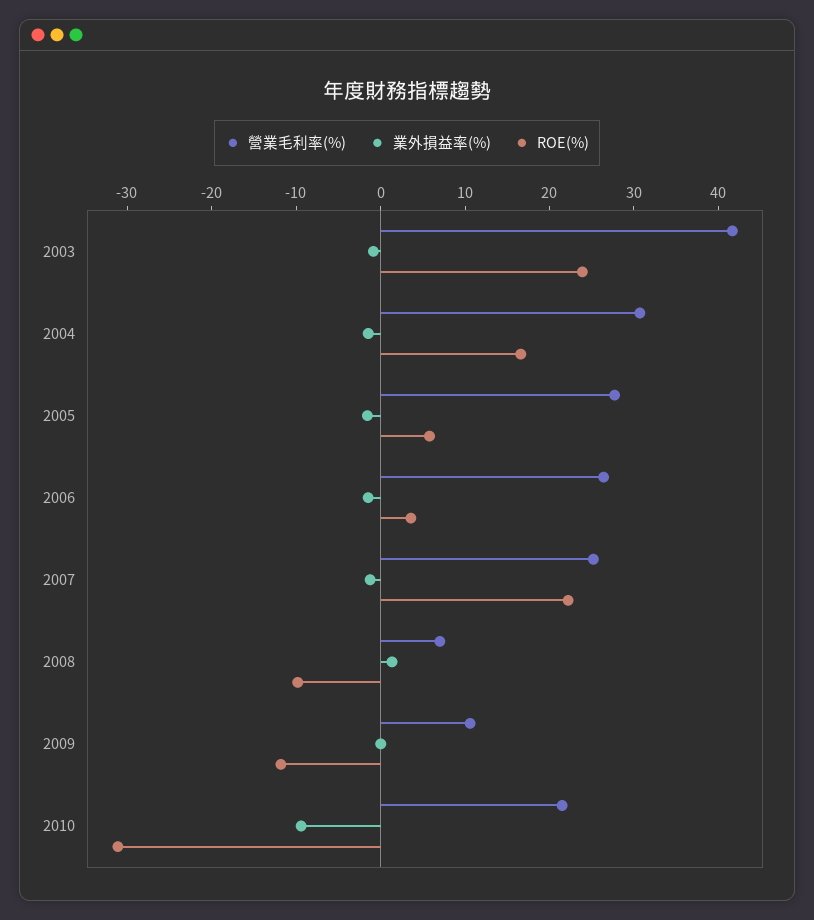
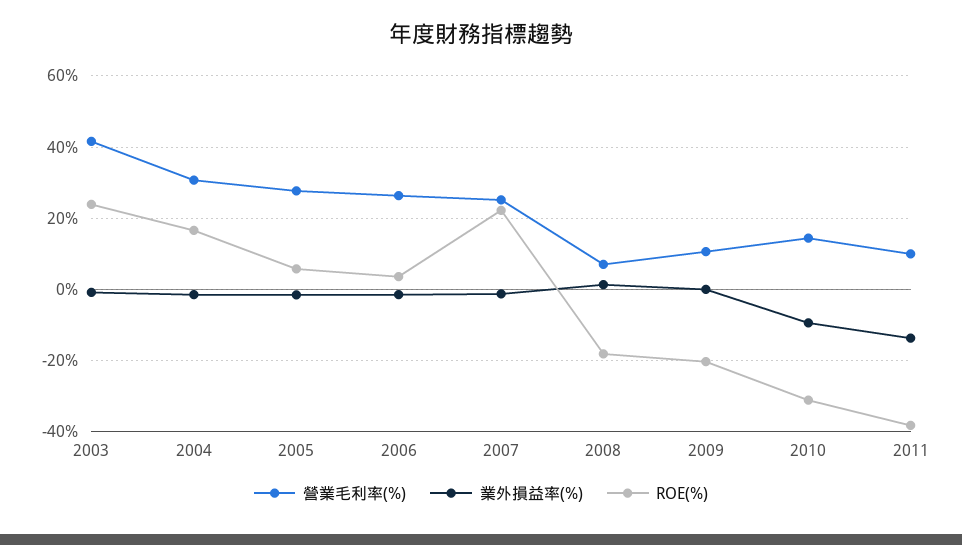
ROE(%), 2008: -10 -> -18
ROE(%), 2009: -12 -> -20
營業毛利率(%), 2010: 22 -> 14
營業毛利率(%), 2011: none -> 10
業外損益率(%), 2011: none -> -14
ROE(%), 2011: none -> -38

